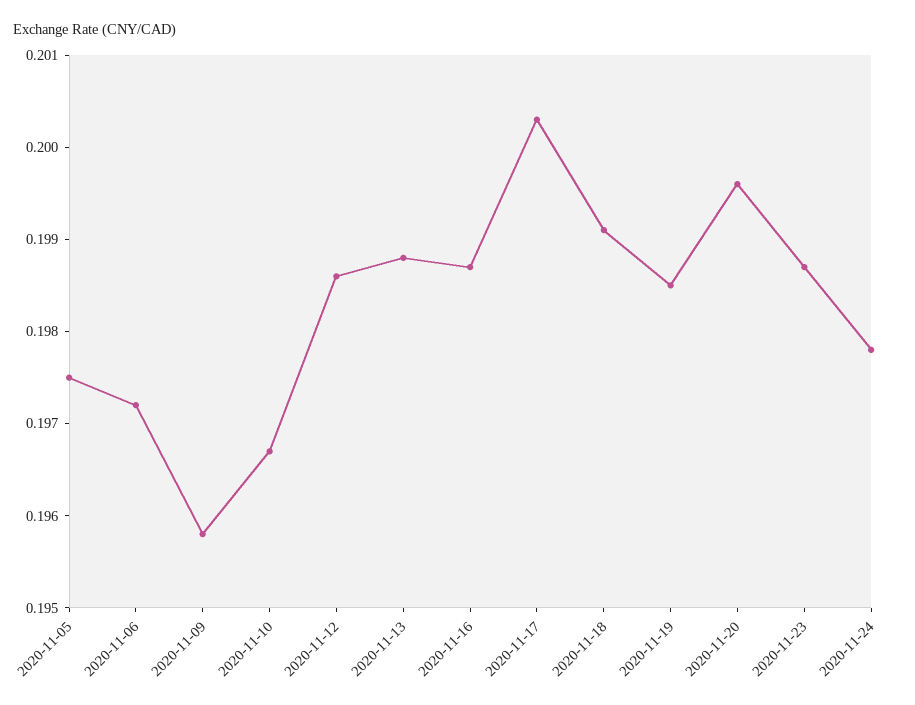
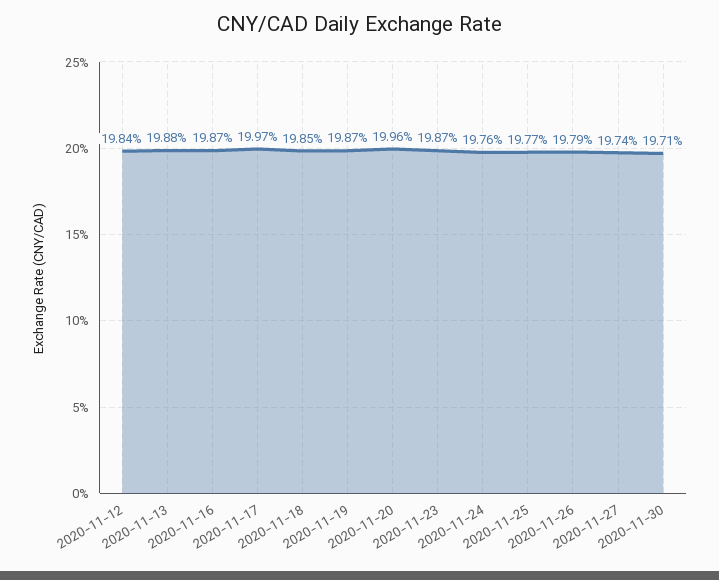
2020-11-05: 0.1975 -> none
2020-11-06: 0.1972 -> none
2020-11-09: 0.1958 -> none
2020-11-10: 0.1967 -> none
2020-11-12: 0.1986 -> 0.1984
2020-11-17: 0.2003 -> 0.1997
2020-11-18: 0.1991 -> 0.1985
2020-11-19: 0.1985 -> 0.1987
2020-11-24: 0.1978 -> 0.1976
2020-11-25: none -> 0.1977
2020-11-26: none -> 0.1979
2020-11-27: none -> 0.1974
2020-11-30: none -> 0.1971

